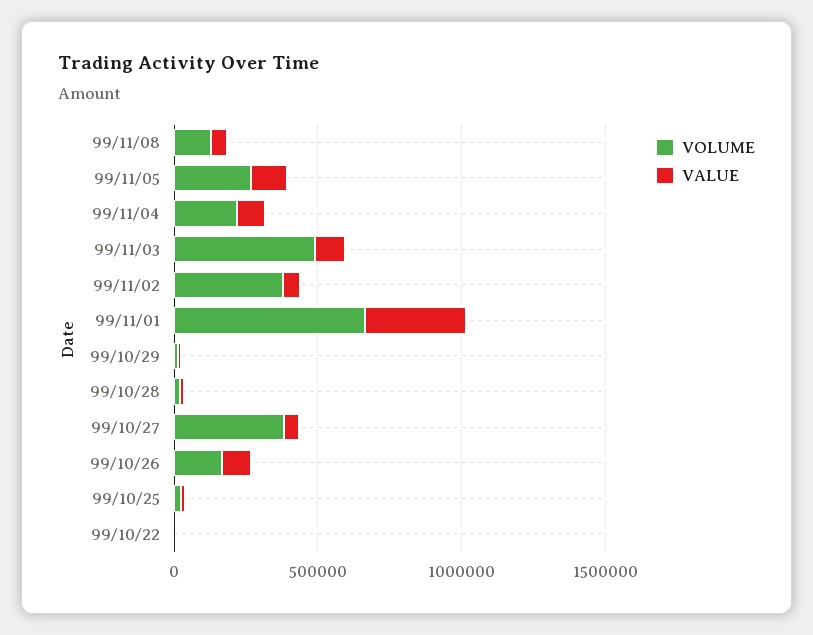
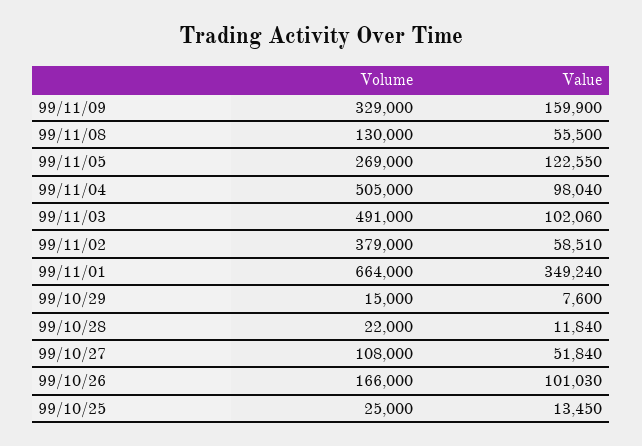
VOLUME, 99/11/04: 200000 -> 505000
VOLUME, 99/10/27: 400000 -> 108000
VOLUME, 99/10/22: 0 -> none
VALUE, 99/10/22: 0 -> none
VOLUME, 99/11/09: none -> 329000
VALUE, 99/11/09: none -> 159900

